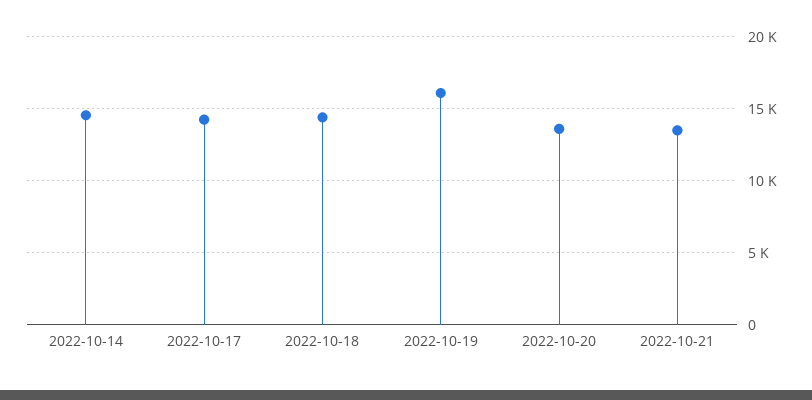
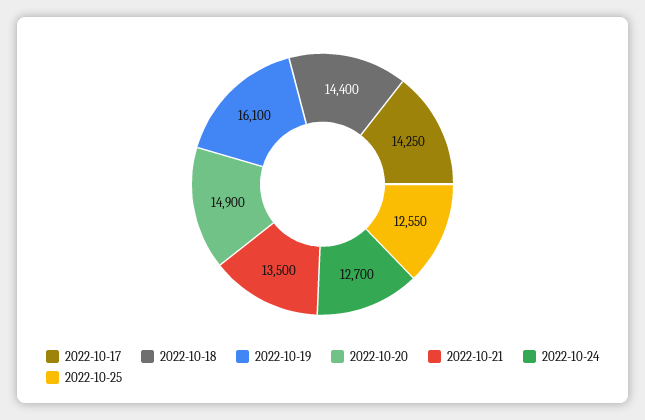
2022-10-14: 14500 -> none
2022-10-20: 13500 -> 14900
2022-10-24: none -> 12700
2022-10-25: none -> 12550

